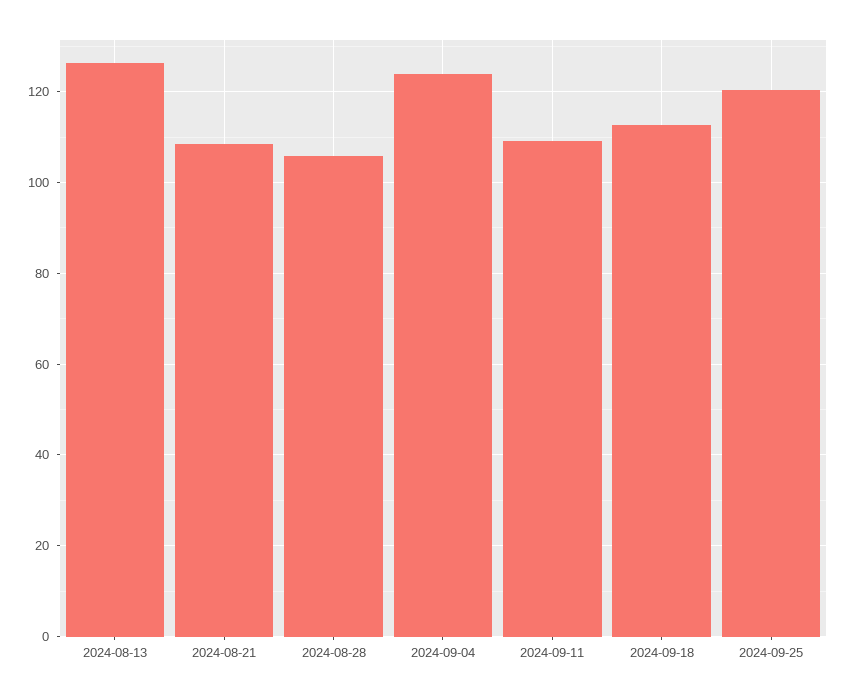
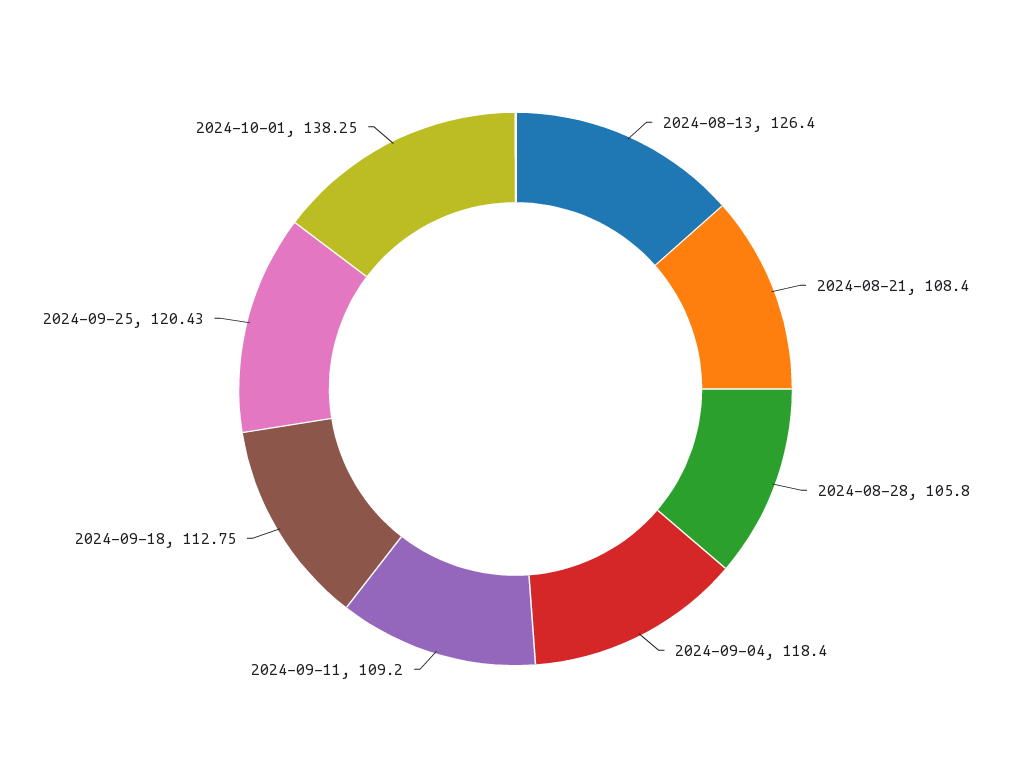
2024-09-04: 124 -> 118.4
2024-10-01: none -> 138.25

